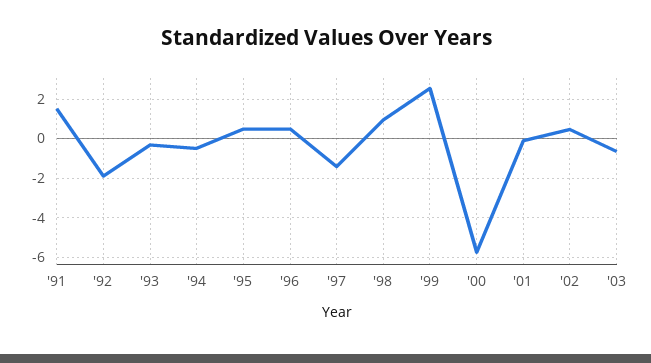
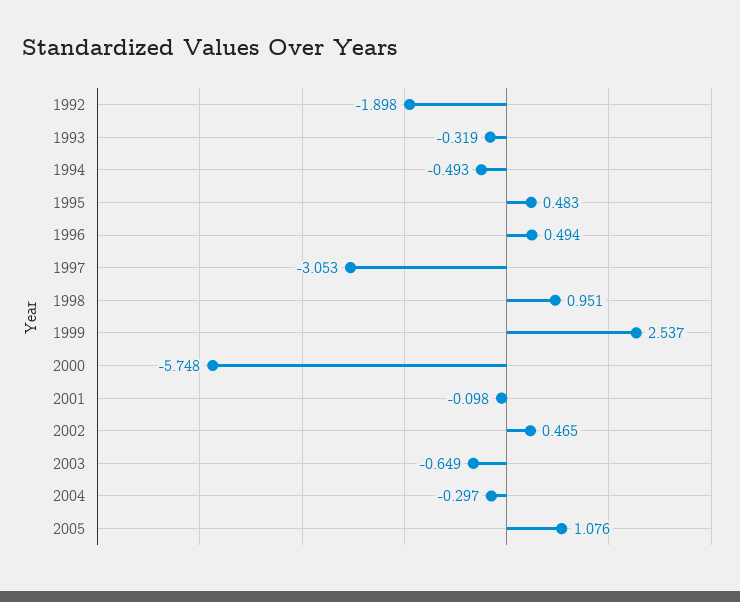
'91: 1.5 -> none
'97: -1.5 -> -3.053
2004: none -> -0.297
2005: none -> 1.076

